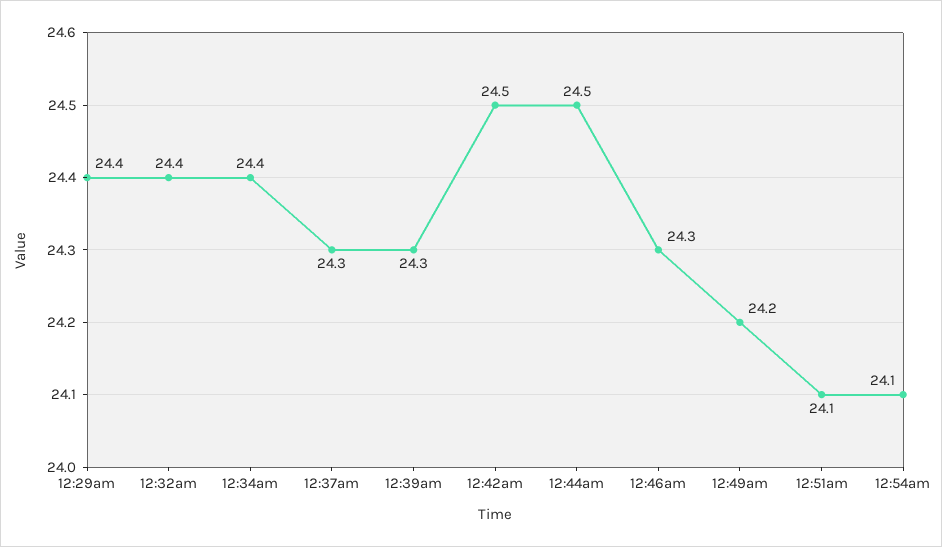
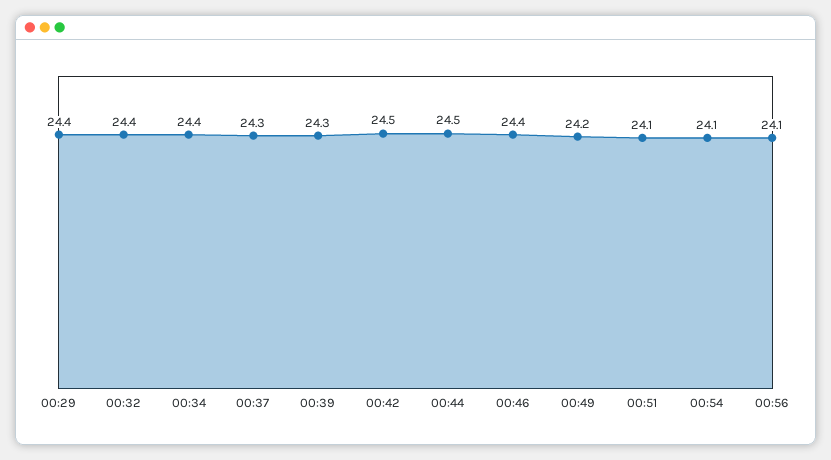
12:46am: 24.3 -> 24.4
00:56: none -> 24.1

